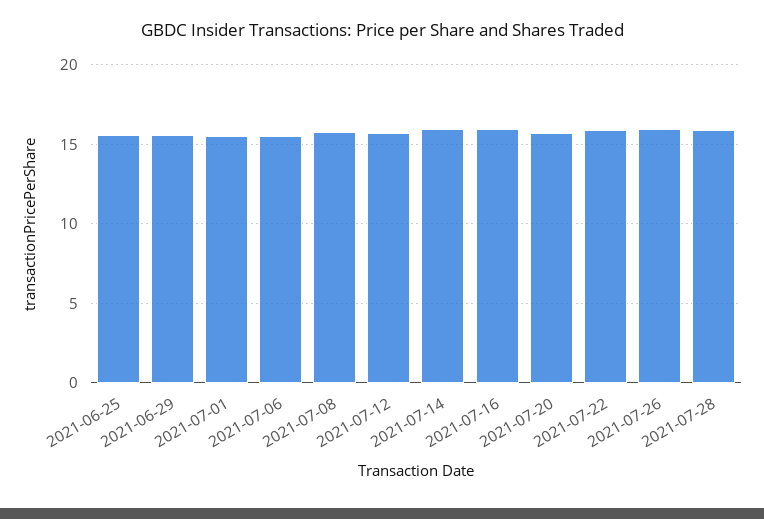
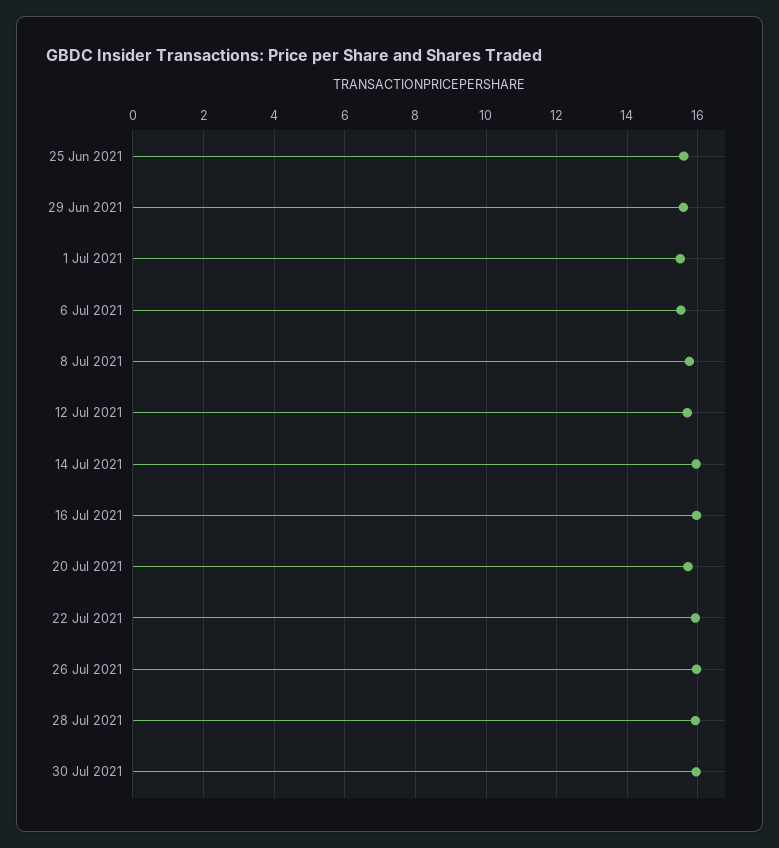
30 Jul 2021: none -> 16

